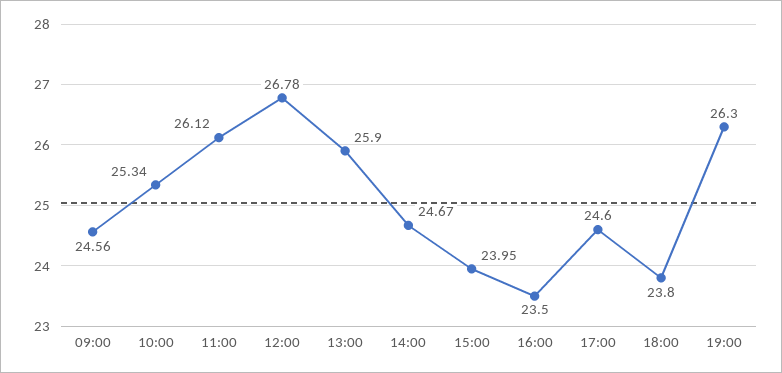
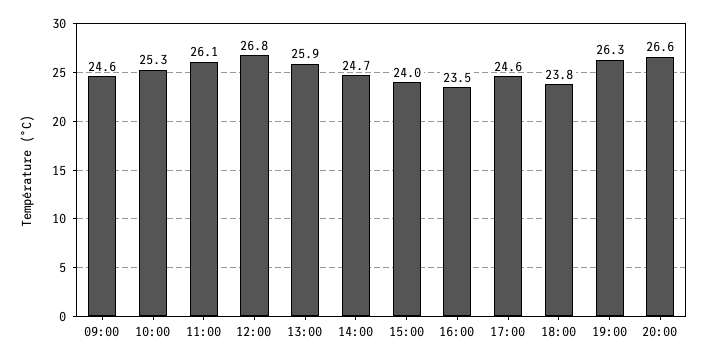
20:00: none -> 26.6

